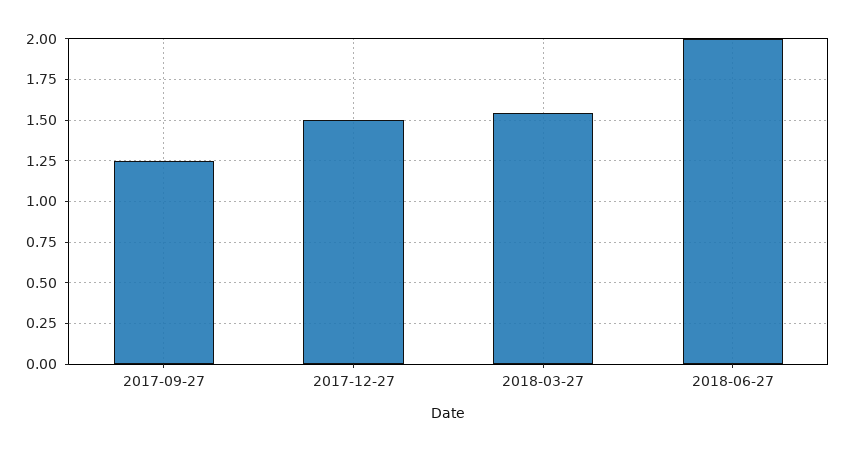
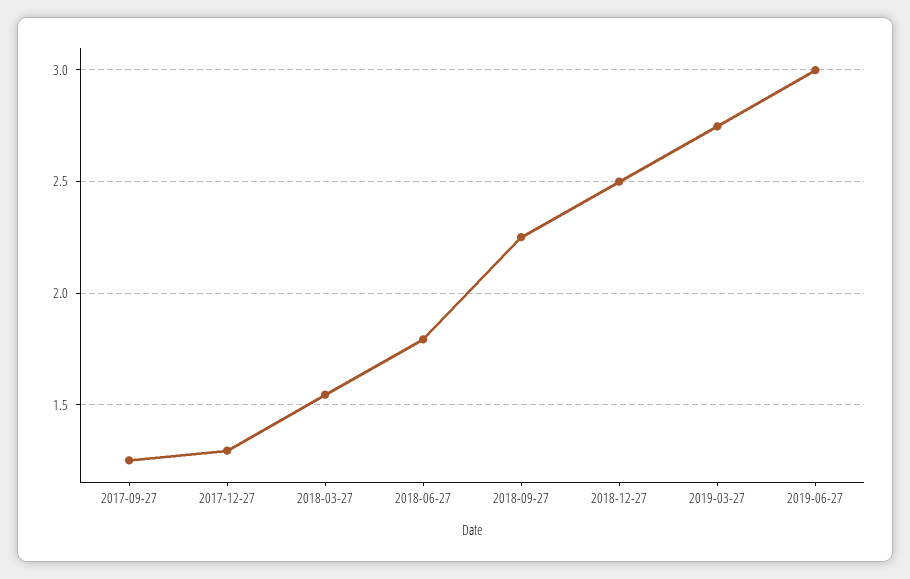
2017-12-27: 1.5 -> 1.3
2018-06-27: 2 -> 1.8
2018-09-27: none -> 2.25
2018-12-27: none -> 2.5
2019-03-27: none -> 2.75
2019-06-27: none -> 3

